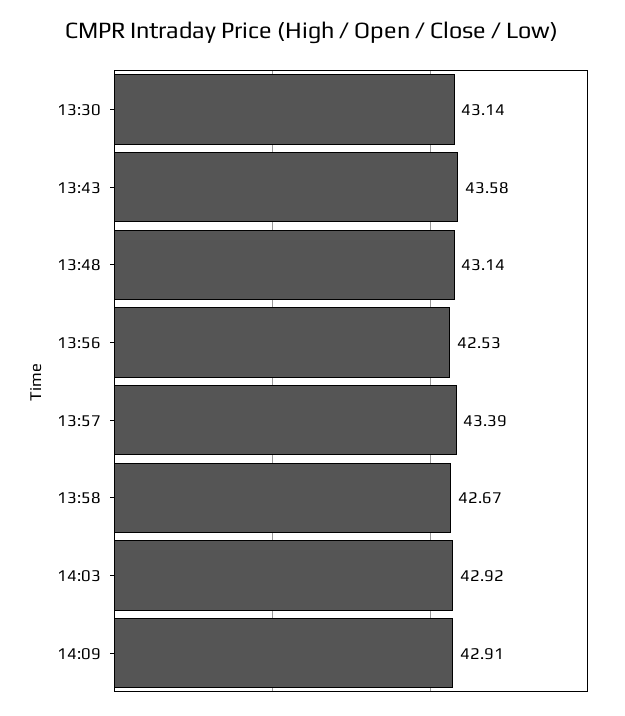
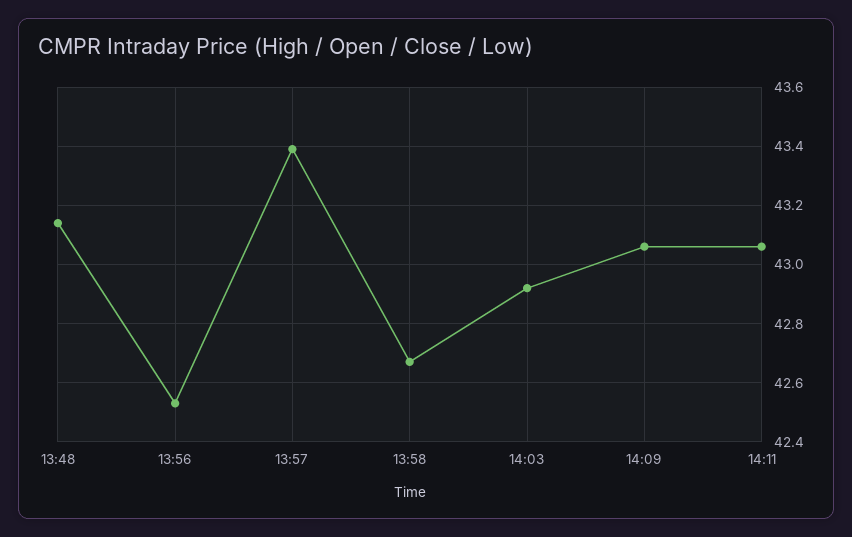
13:30: 43.14 -> none
13:43: 43.58 -> none
14:09: 42.91 -> 43.05
14:11: none -> 43.05

